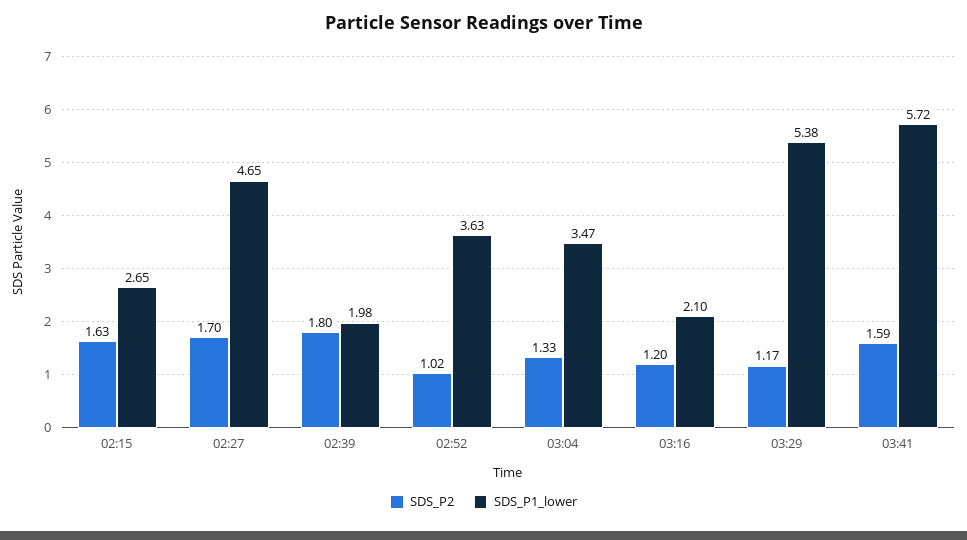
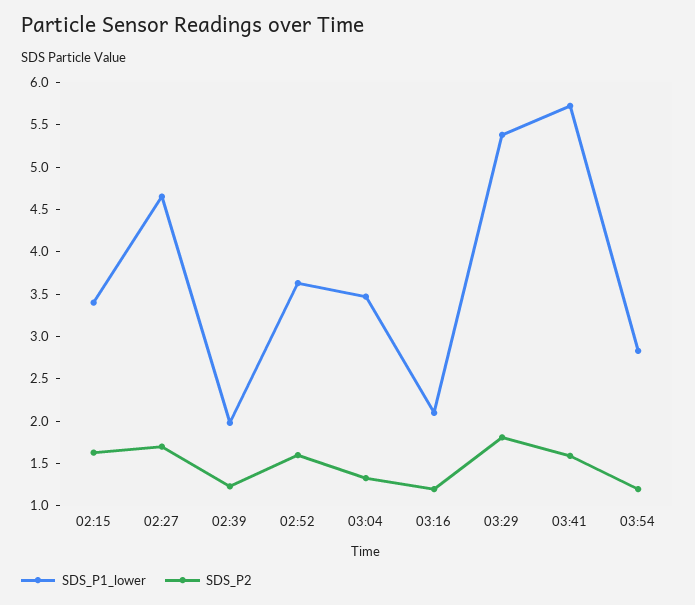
SDS_P1_lower, 02:15: 2.65 -> 3.4
SDS_P2, 02:39: 1.8 -> 1.2
SDS_P2, 02:52: 1.02 -> 1.6
SDS_P2, 03:29: 1.17 -> 1.8
SDS_P1_lower, 03:54: none -> 2.8
SDS_P2, 03:54: none -> 1.2

